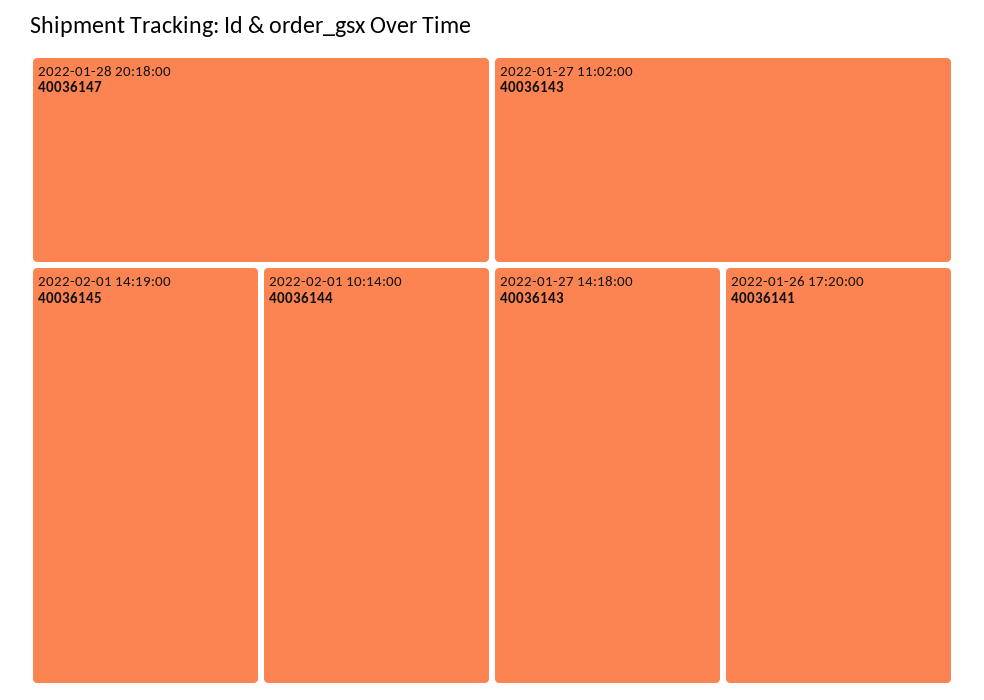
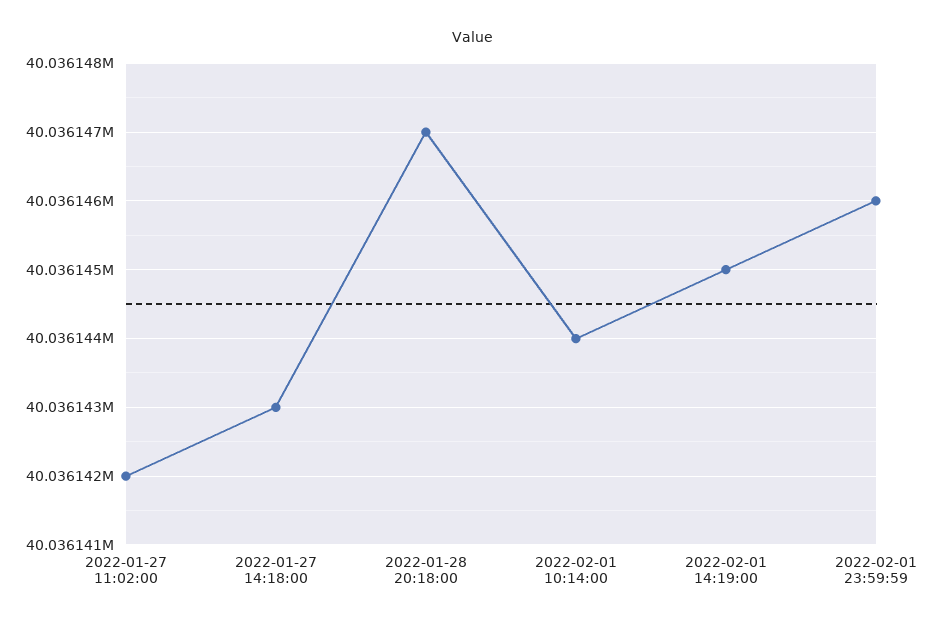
2022-01-27 11:02:00: 40036143 -> 40036142
2022-01-26 17:20:00: 40036141 -> none
2022-02-01 23:59:59: none -> 40036146

